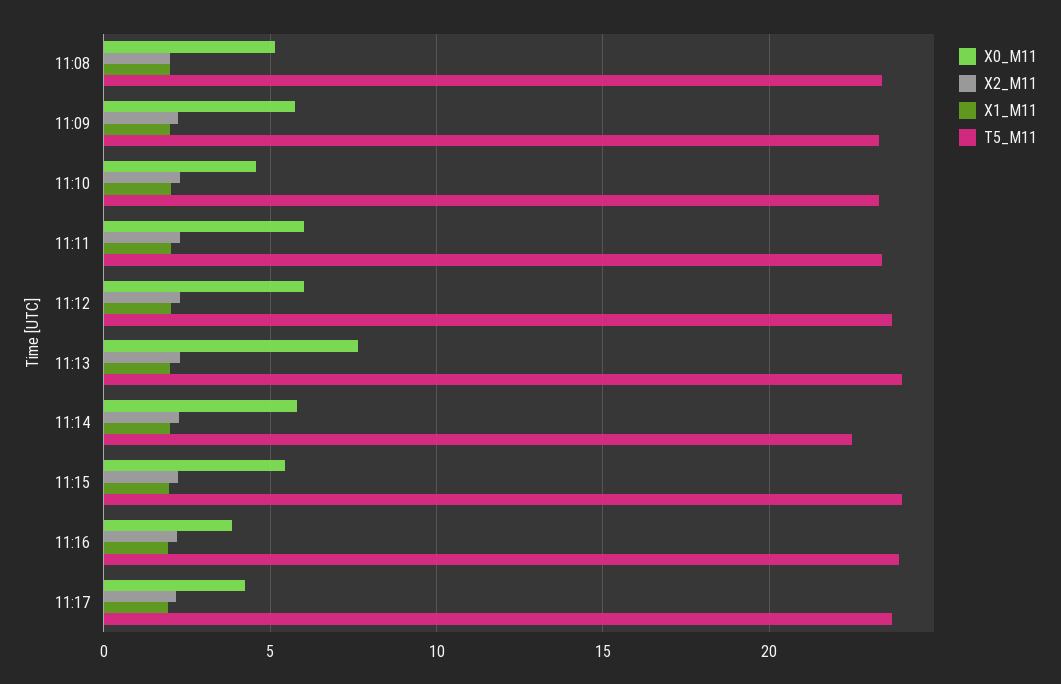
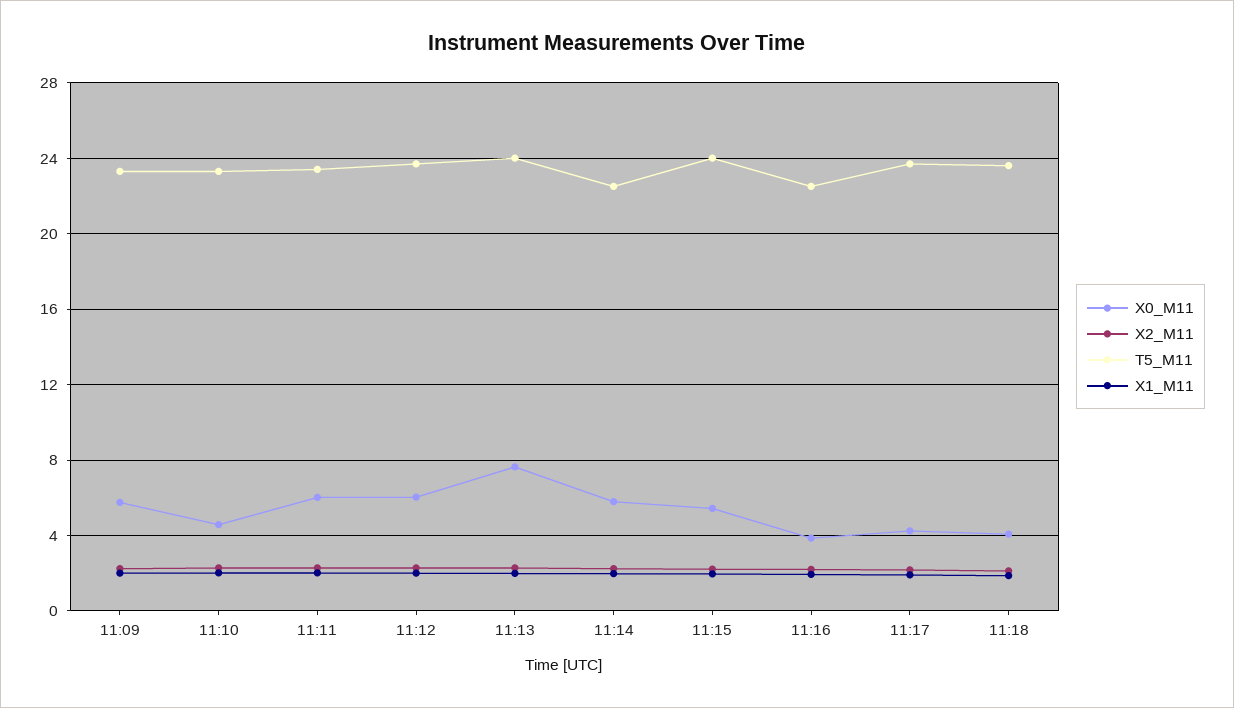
X0_M11, 11:08: 5 -> none
X2_M11, 11:08: 2 -> none
X1_M11, 11:08: 2 -> none
T5_M11, 11:08: 23.5 -> none
T5_M11, 11:16: 24 -> 22.5
X0_M11, 11:18: none -> 4
X2_M11, 11:18: none -> 2
T5_M11, 11:18: none -> 23.5
X1_M11, 11:18: none -> 2

